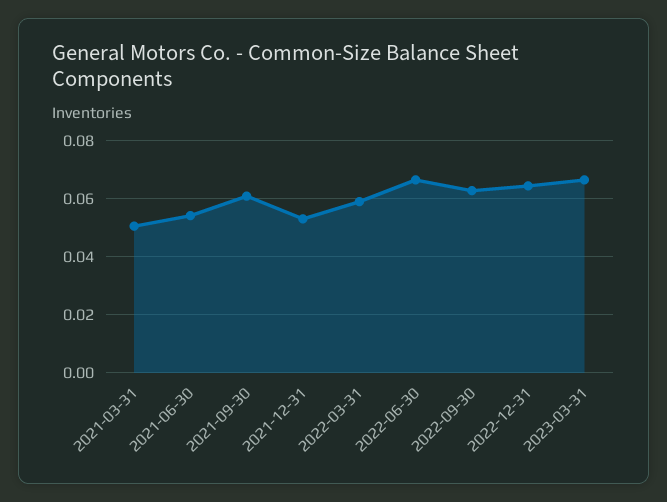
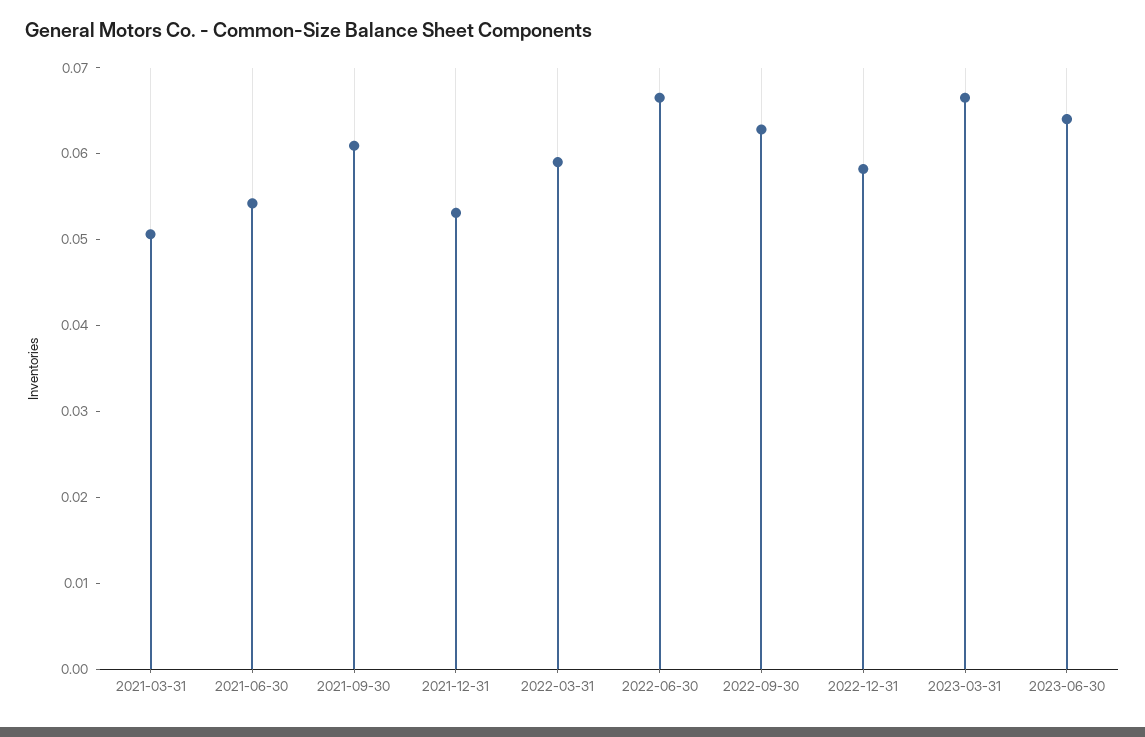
2022-12-31: 0.065 -> 0.058
2023-06-30: none -> 0.064

